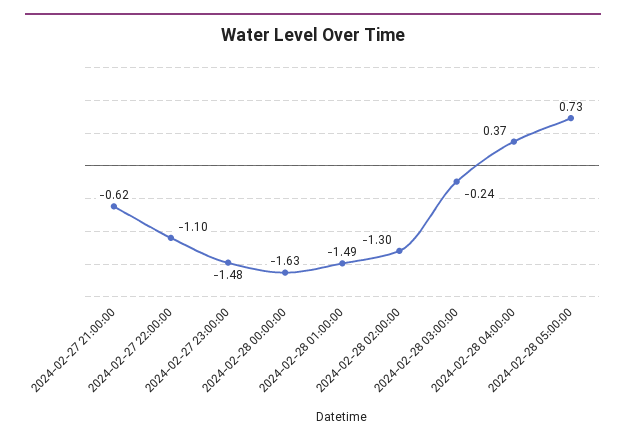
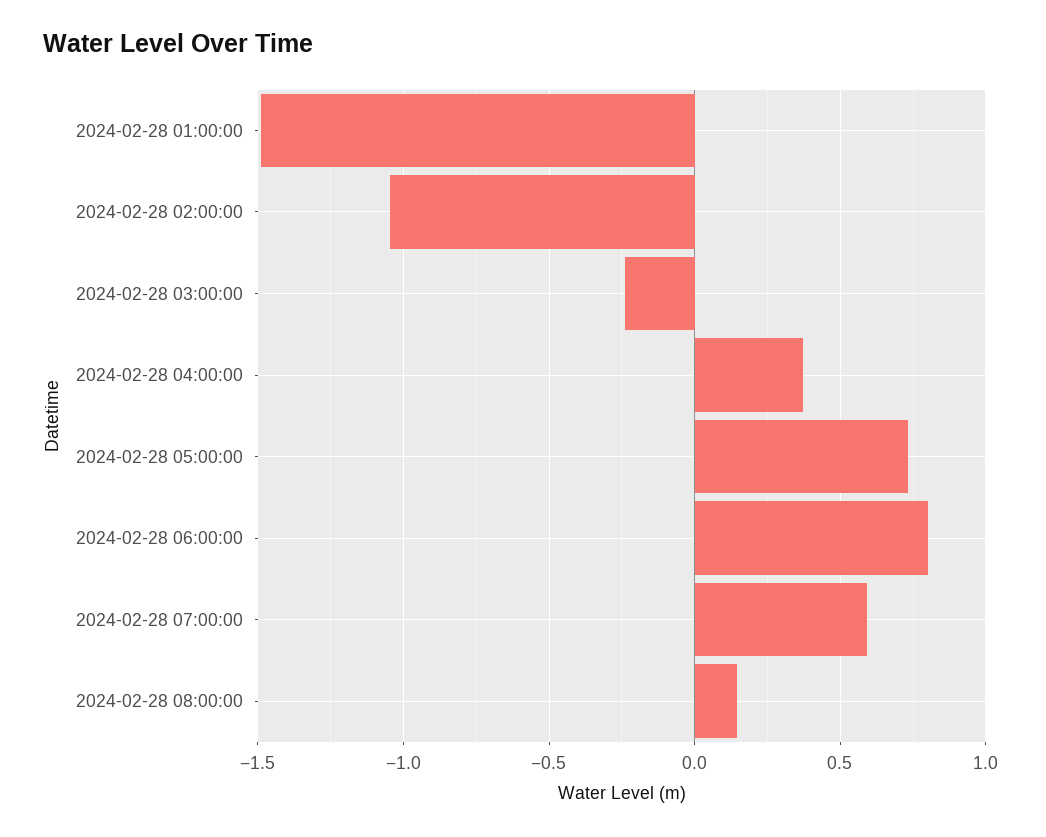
2024-02-27 21:00:00: -0.62 -> none
2024-02-27 22:00:00: -1.1 -> none
2024-02-27 23:00:00: -1.48 -> none
2024-02-28 00:00:00: -1.63 -> none
2024-02-28 02:00:00: -1.3 -> -1.05
2024-02-28 06:00:00: none -> 0.8
2024-02-28 07:00:00: none -> 0.6
2024-02-28 08:00:00: none -> 0.15

